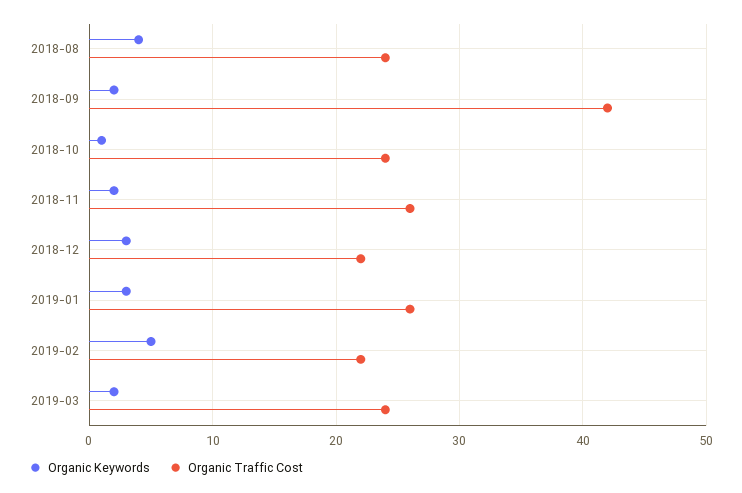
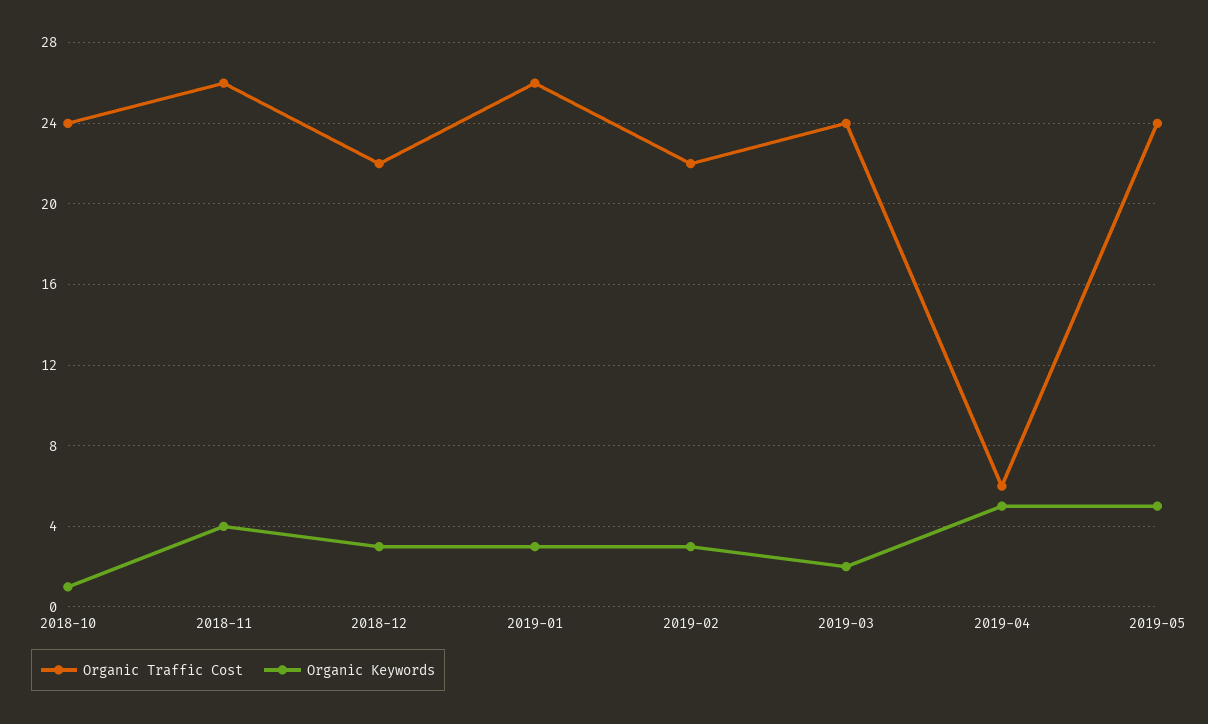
Organic Keywords, 2018-08: 4 -> none
Organic Traffic Cost, 2018-08: 24 -> none
Organic Keywords, 2018-09: 2 -> none
Organic Traffic Cost, 2018-09: 42 -> none
Organic Keywords, 2018-11: 2 -> 4
Organic Keywords, 2019-02: 5 -> 3
Organic Traffic Cost, 2019-04: none -> 6
Organic Keywords, 2019-04: none -> 5
Organic Traffic Cost, 2019-05: none -> 24
Organic Keywords, 2019-05: none -> 5

